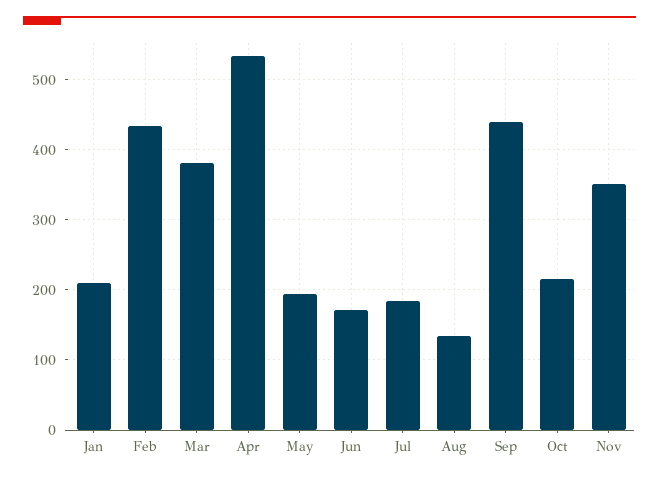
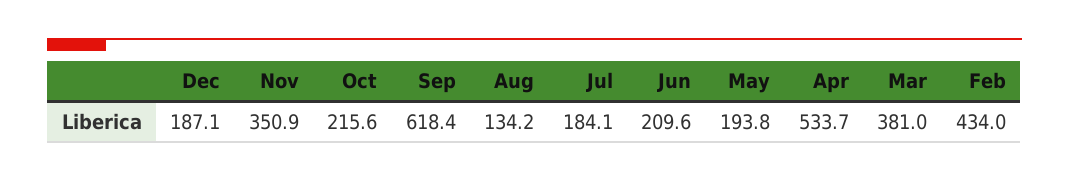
Jan: 210 -> none
Jun: 170 -> 209.6
Sep: 440 -> 618.4
Dec: none -> 187.1

